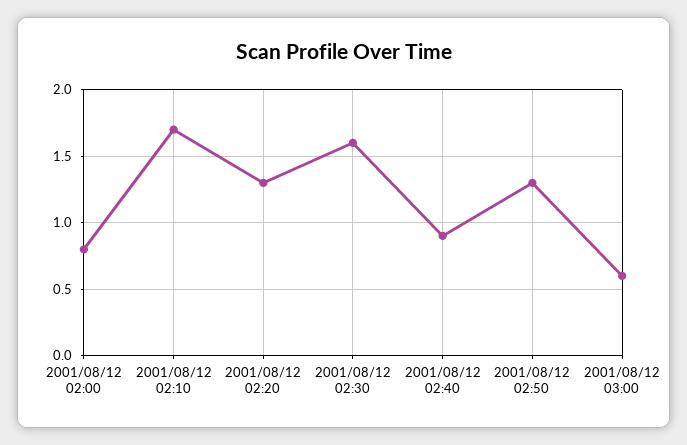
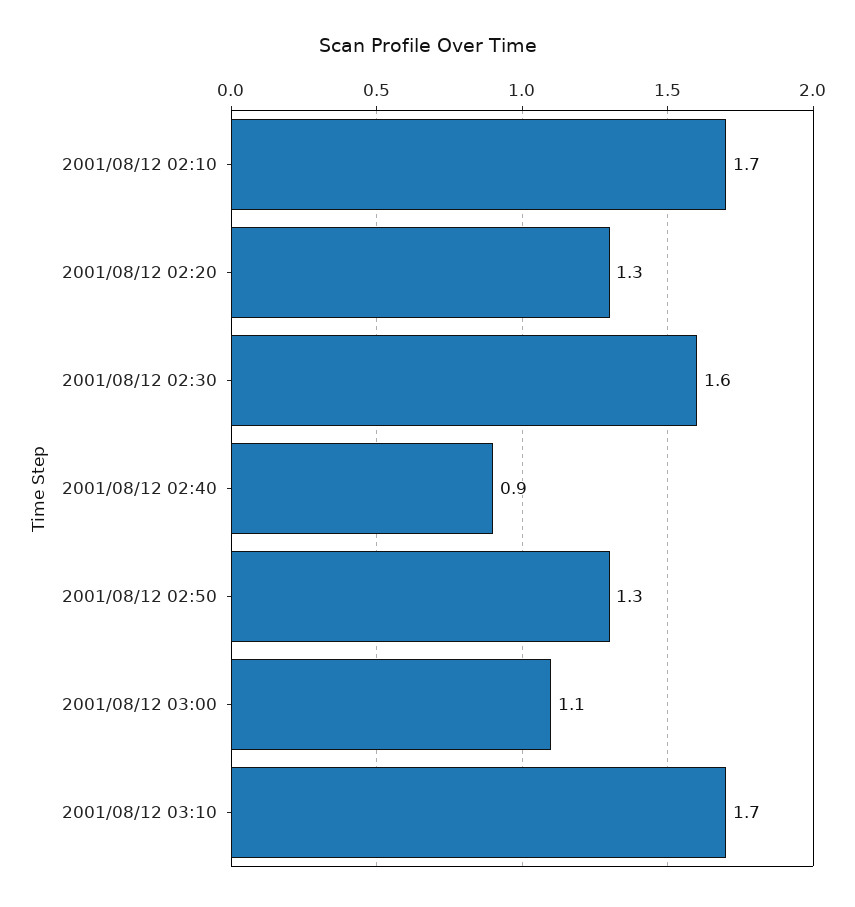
2001/08/12 02:00: 0.8 -> none
2001/08/12 03:00: 0.6 -> 1.1
2001/08/12 03:10: none -> 1.7

